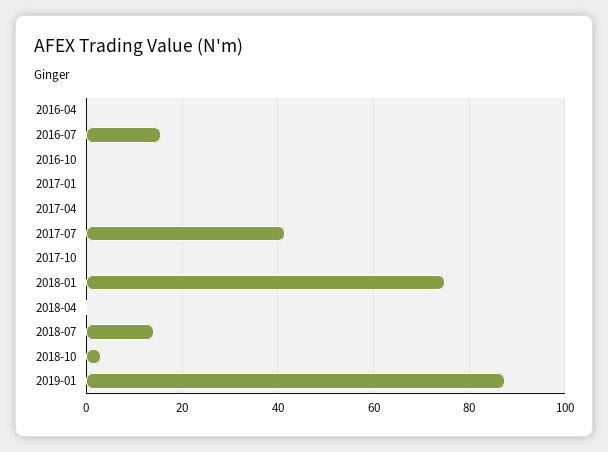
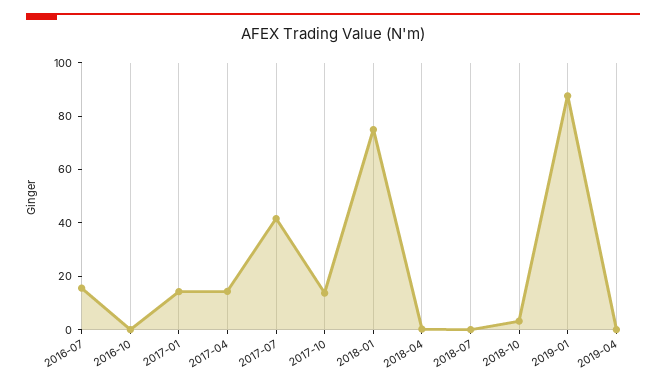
2016-04: 0 -> none
2017-01: 0 -> 15
2017-04: 0 -> 15
2017-10: 0 -> 15
2018-07: 14 -> 0
2019-04: none -> 0

